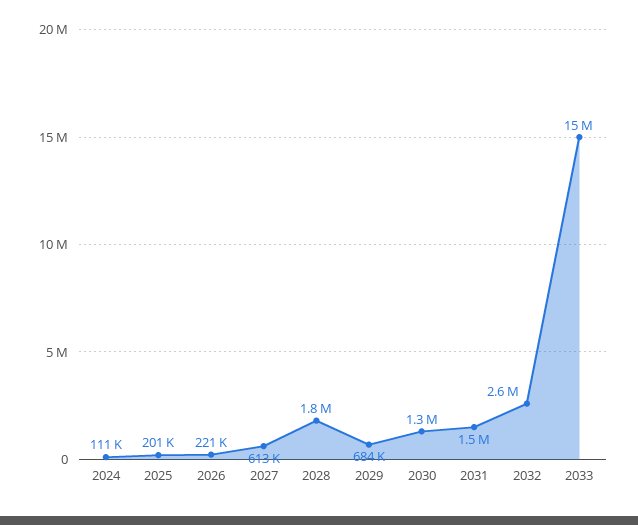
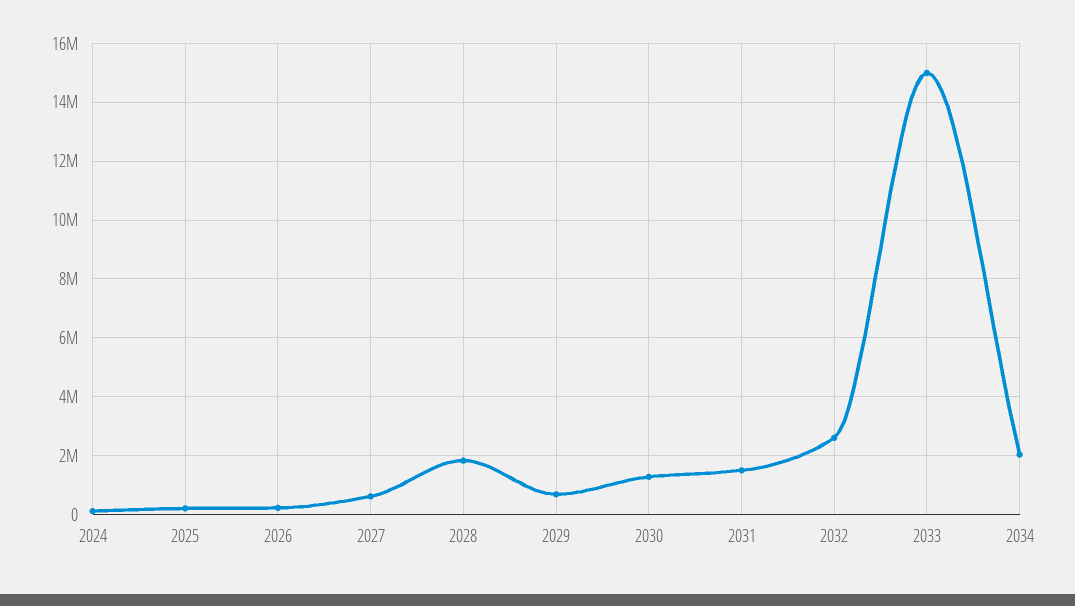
2034: none -> 2000000

